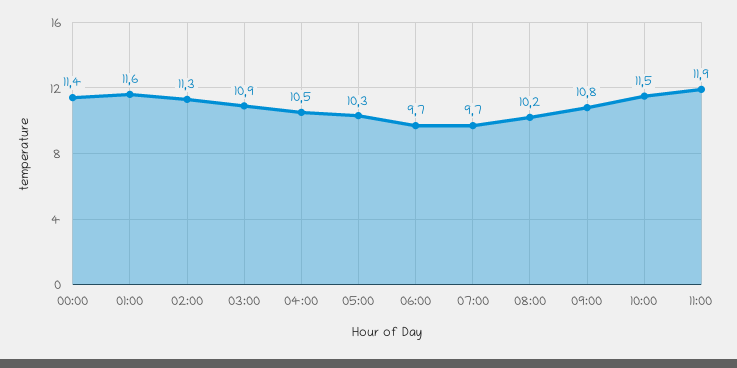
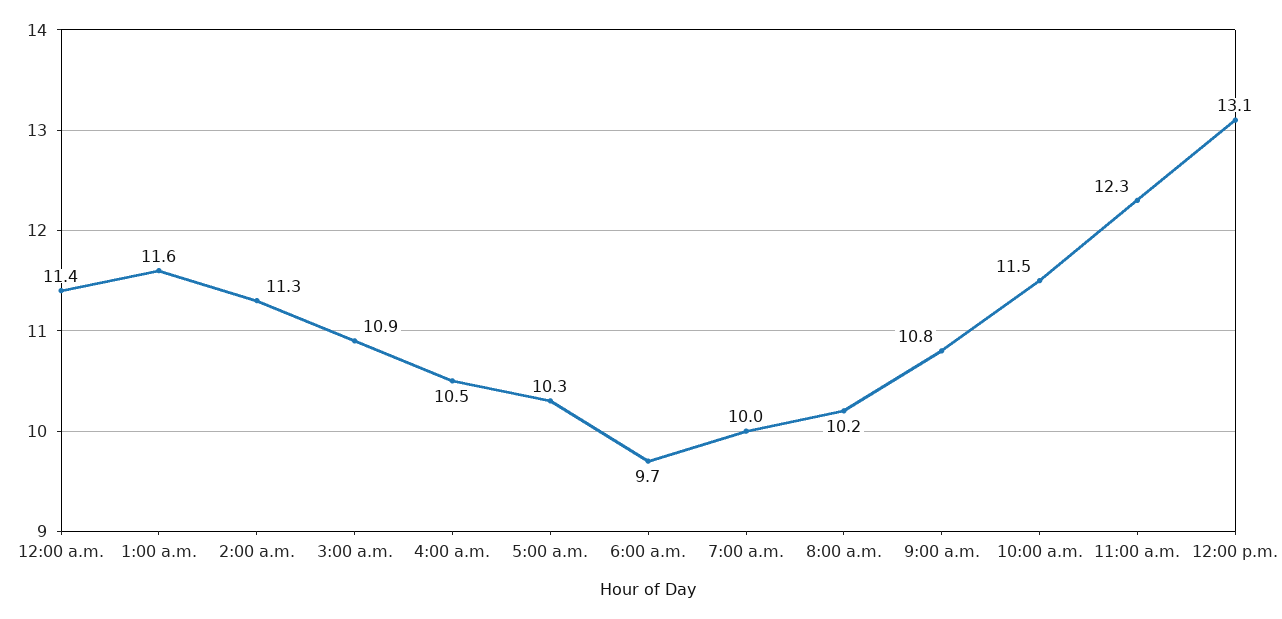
07:00: 9.7 -> 10
11:00: 11.9 -> 12.3
12:00 p.m.: none -> 13.1

